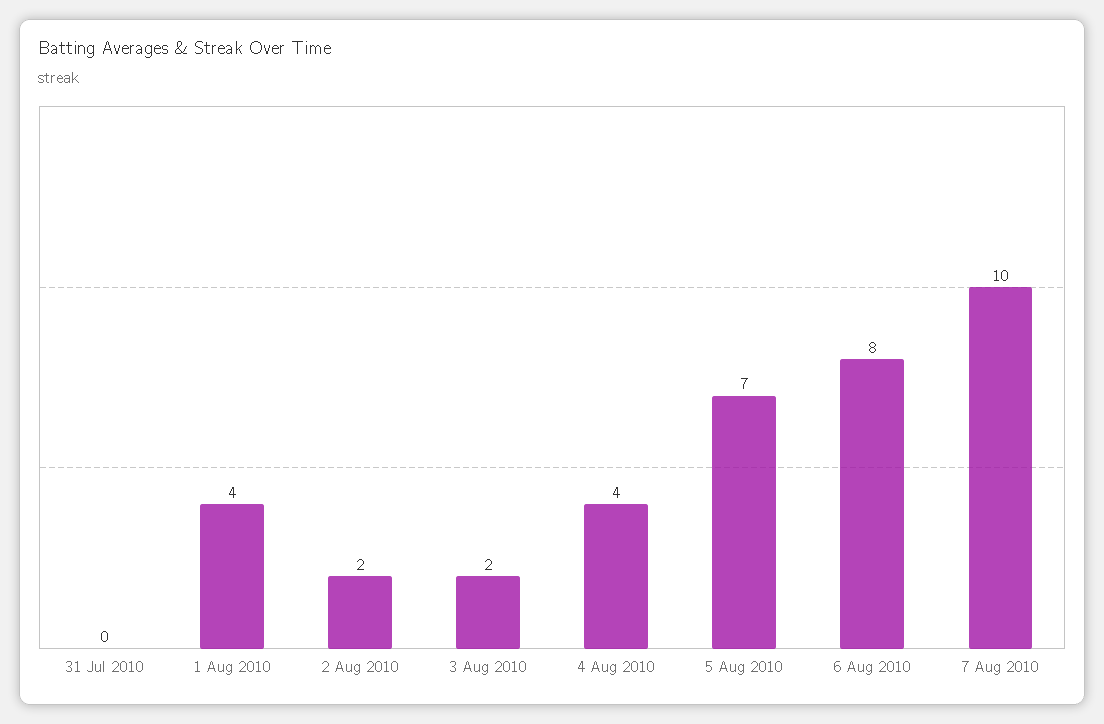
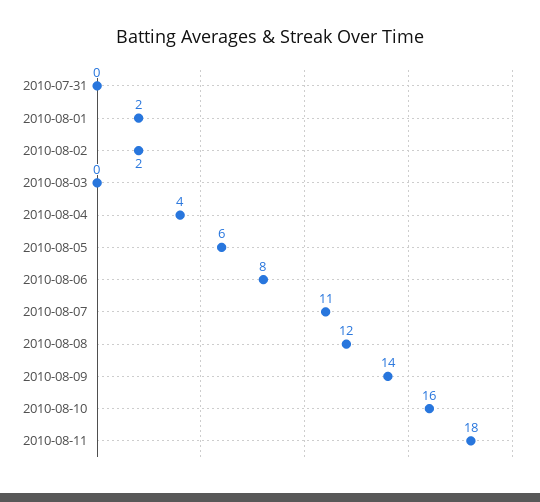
1 Aug 2010: 4 -> 2
3 Aug 2010: 2 -> 0
5 Aug 2010: 7 -> 6
7 Aug 2010: 10 -> 11
2010-08-08: none -> 12
2010-08-09: none -> 14
2010-08-10: none -> 16
2010-08-11: none -> 18

